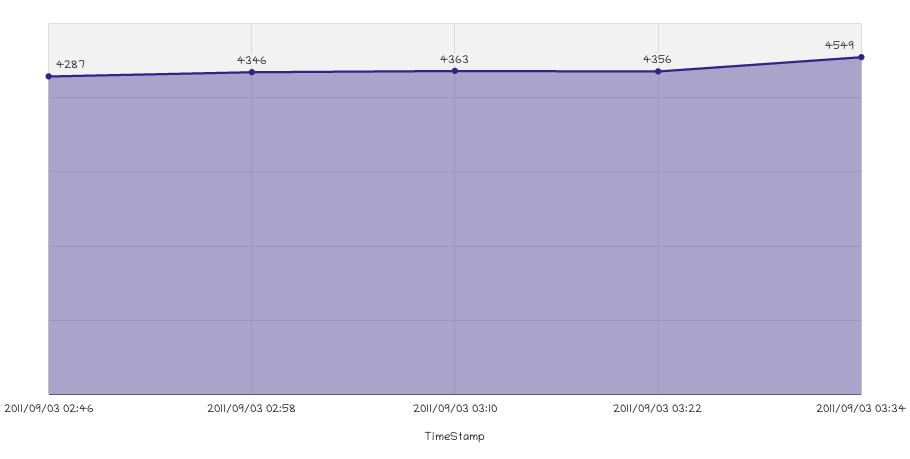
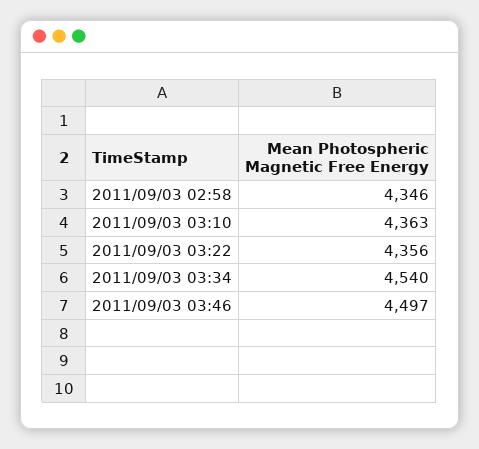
2011/09/03 02:46: 4287 -> none
2011/09/03 03:34: 4549 -> 4540
2011/09/03 03:46: none -> 4497

